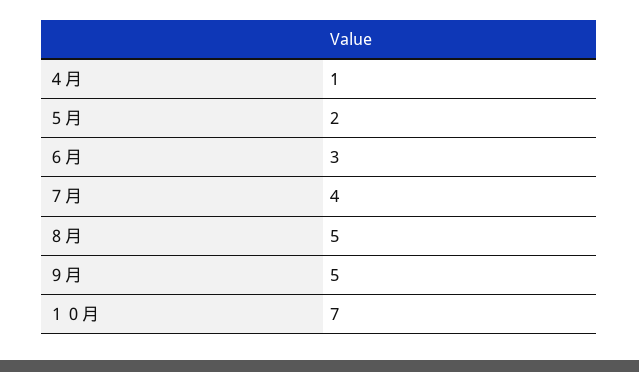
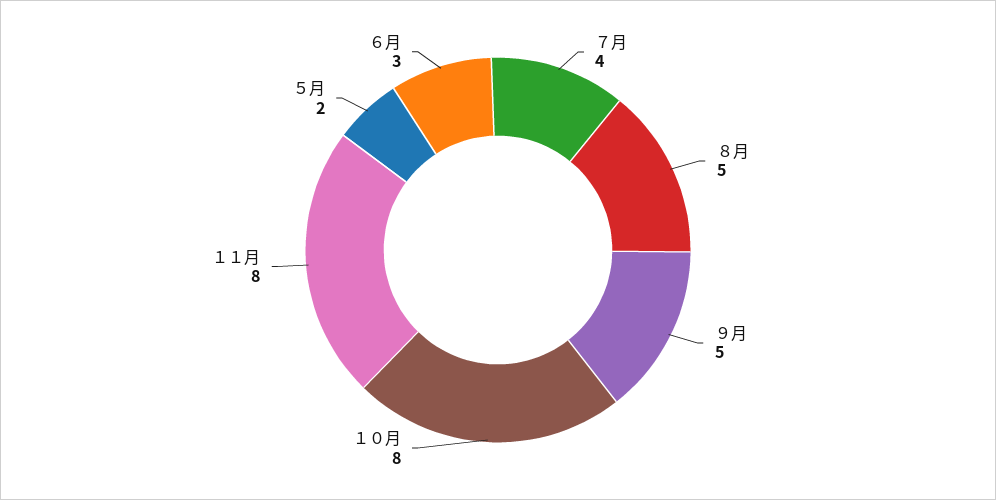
４月: 1 -> none
１０月: 7 -> 8
１１月: none -> 8

